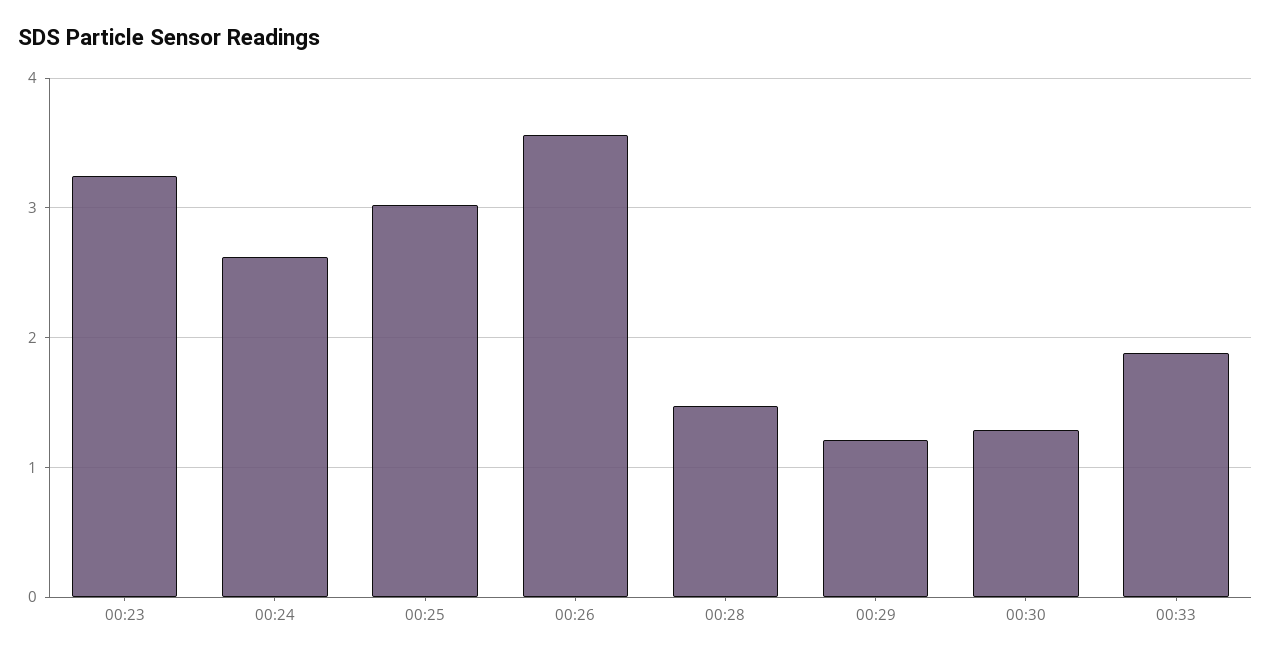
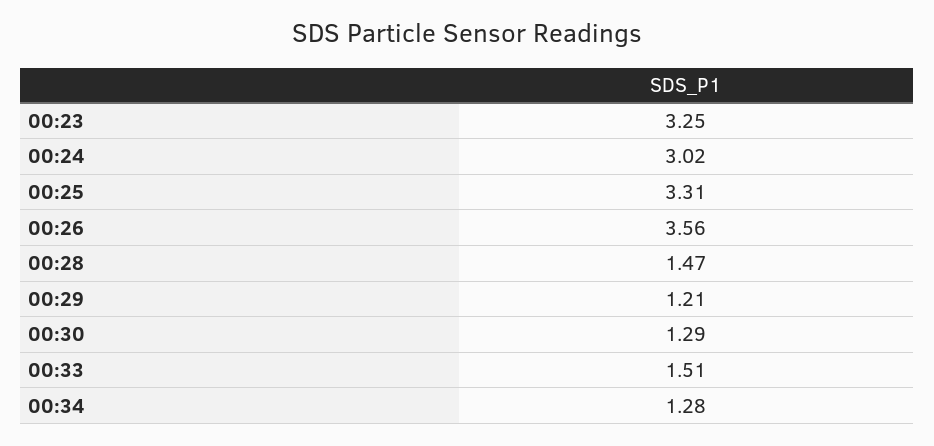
00:24: 2.6 -> 3.02
00:25: 3 -> 3.31
00:33: 1.9 -> 1.51
00:34: none -> 1.28

